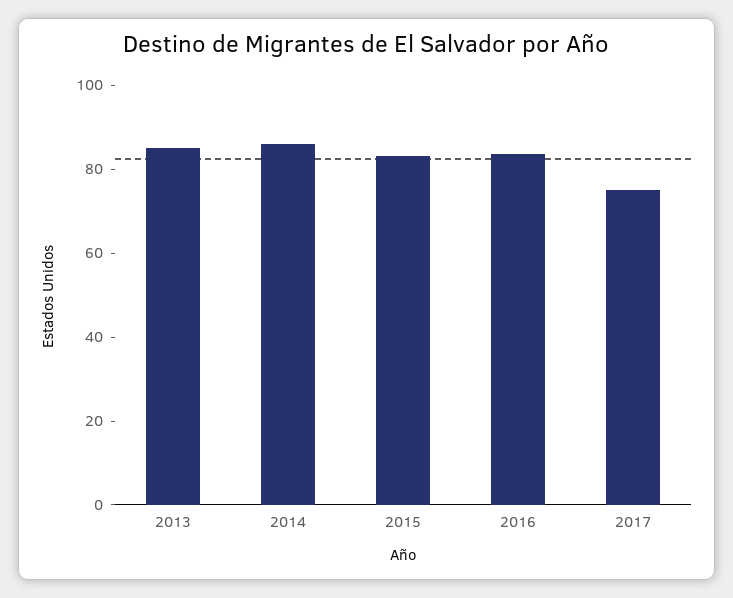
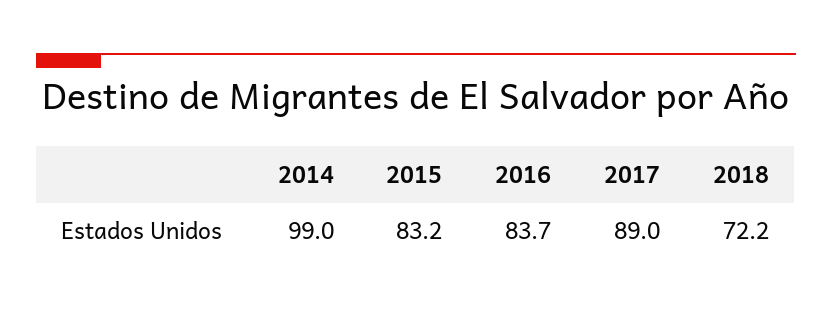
2013: 85 -> none
2014: 85 -> 99
2017: 75 -> 89
2018: none -> 72.2

